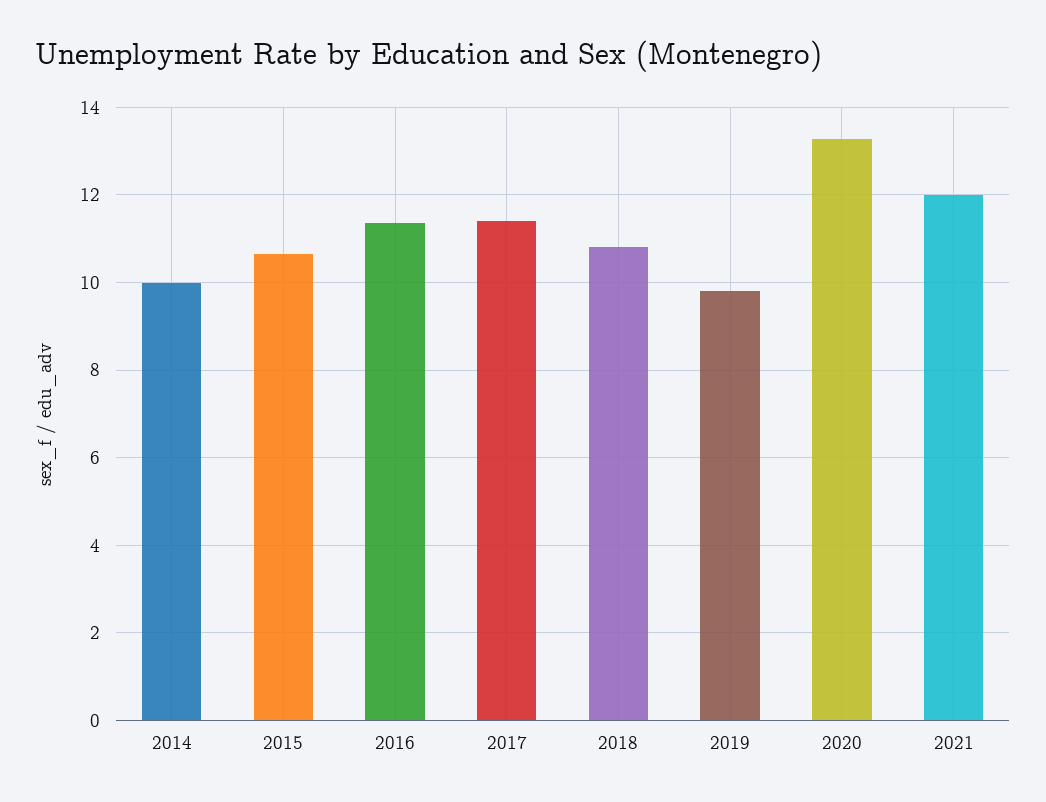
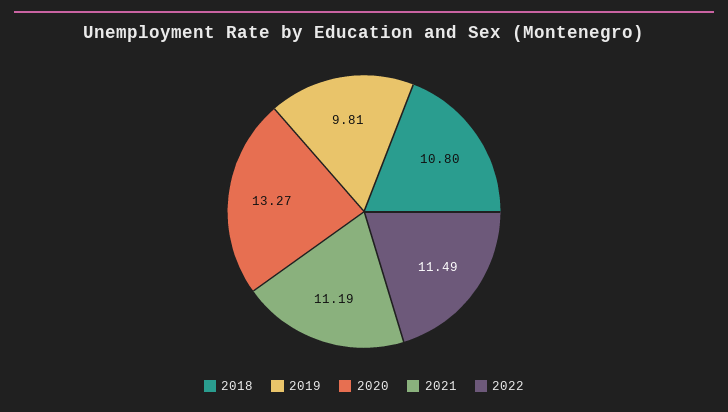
2014: 10 -> none
2015: 10.6 -> none
2016: 11.4 -> none
2017: 11.4 -> none
2021: 12 -> 11.19
2022: none -> 11.49

